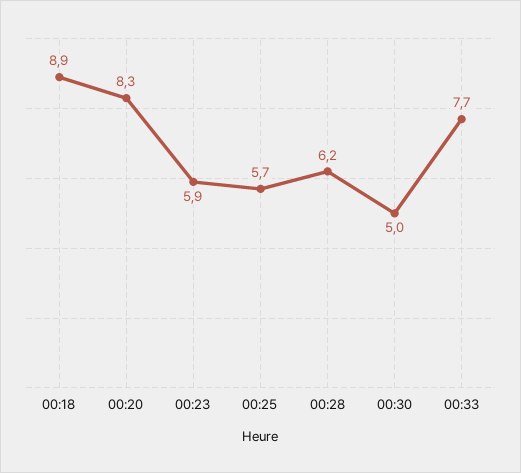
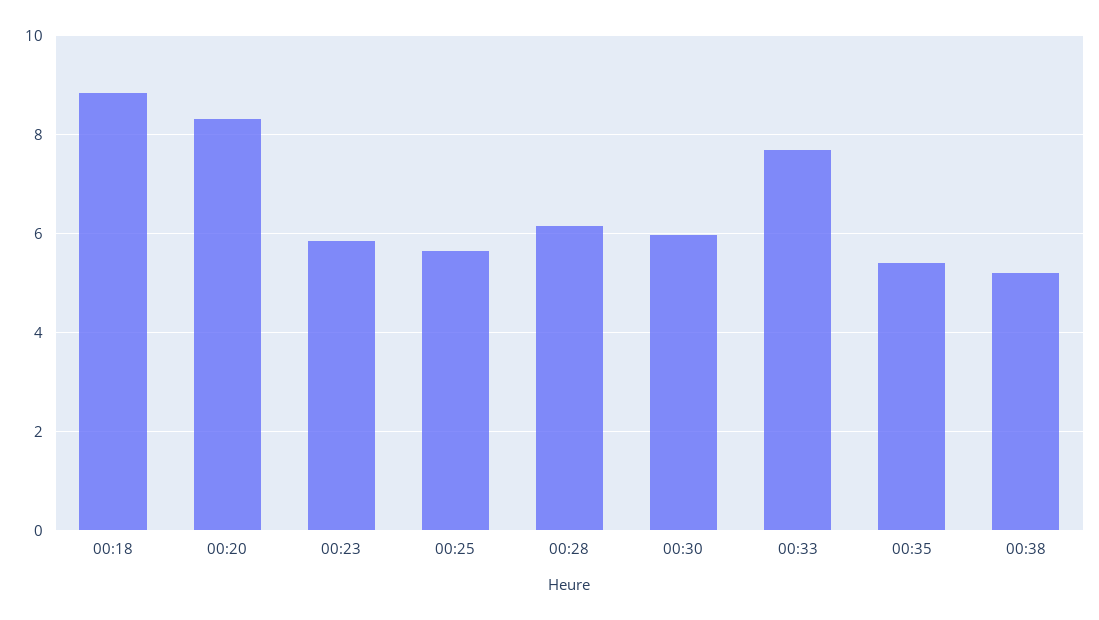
00:30: 5 -> 6
00:35: none -> 5.4
00:38: none -> 5.2

